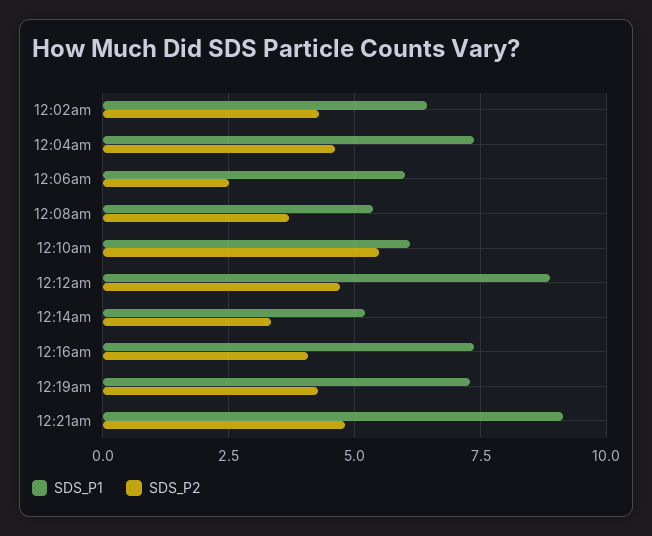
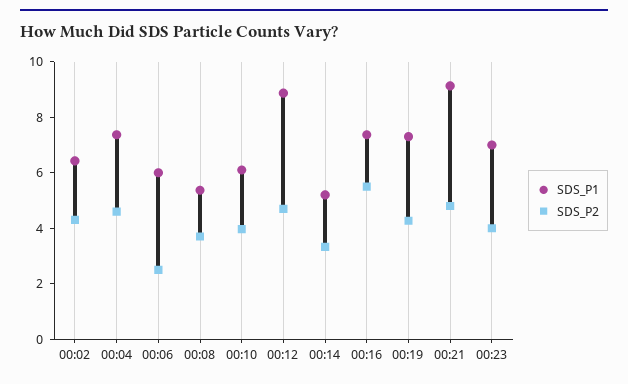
SDS_P2, 12:10am: 5.5 -> 4
SDS_P2, 12:16am: 4 -> 5.5
SDS_P1, 00:23: none -> 7
SDS_P2, 00:23: none -> 4

